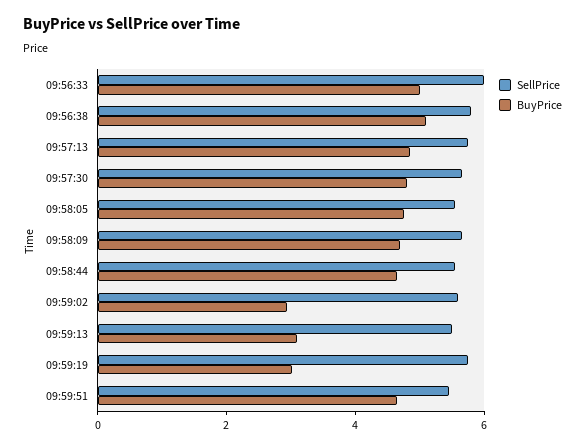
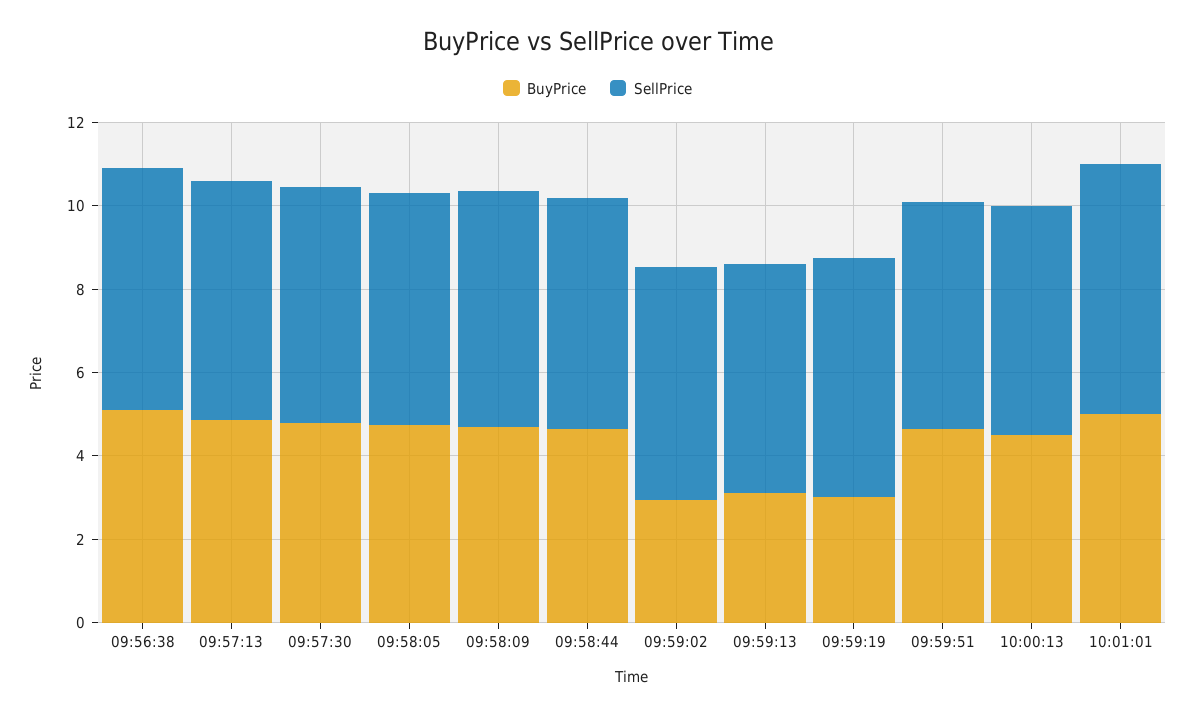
SellPrice, 09:56:33: 6 -> none
BuyPrice, 09:56:33: 5 -> none
BuyPrice, 10:00:13: none -> 4.5
SellPrice, 10:00:13: none -> 5.5
BuyPrice, 10:01:01: none -> 5
SellPrice, 10:01:01: none -> 6

